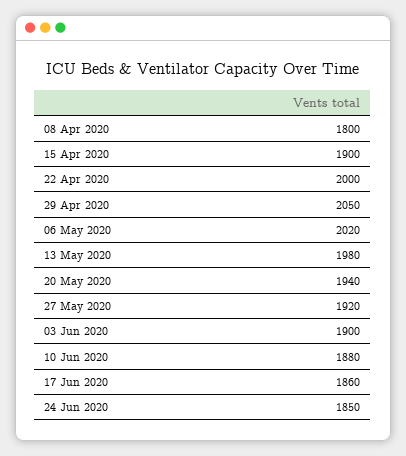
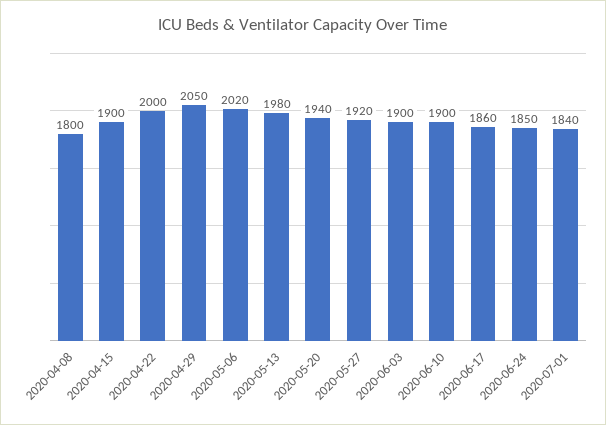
10 Jun 2020: 1880 -> 1900
2020-07-01: none -> 1840

